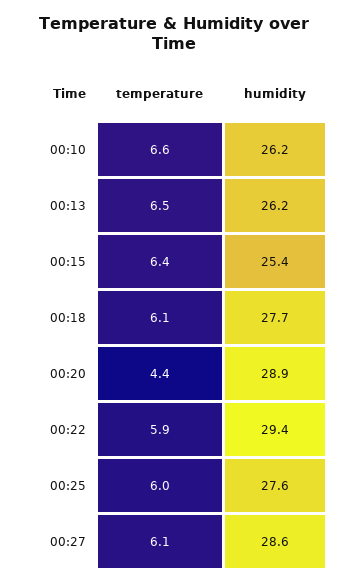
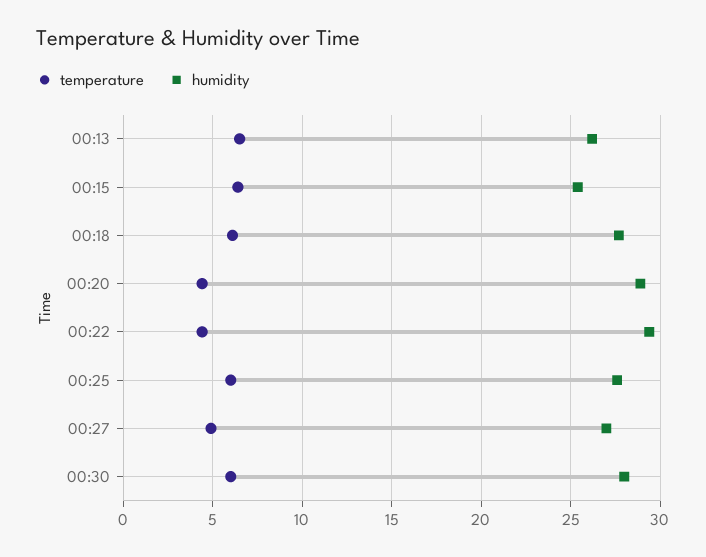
temperature, 00:10: 6.6 -> none
humidity, 00:10: 26.2 -> none
temperature, 00:22: 5.9 -> 4.5
temperature, 00:27: 6.1 -> 5
humidity, 00:27: 28.6 -> 27
temperature, 00:30: none -> 6
humidity, 00:30: none -> 28

